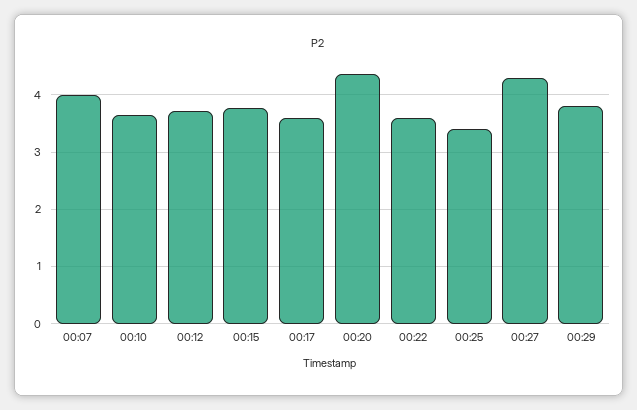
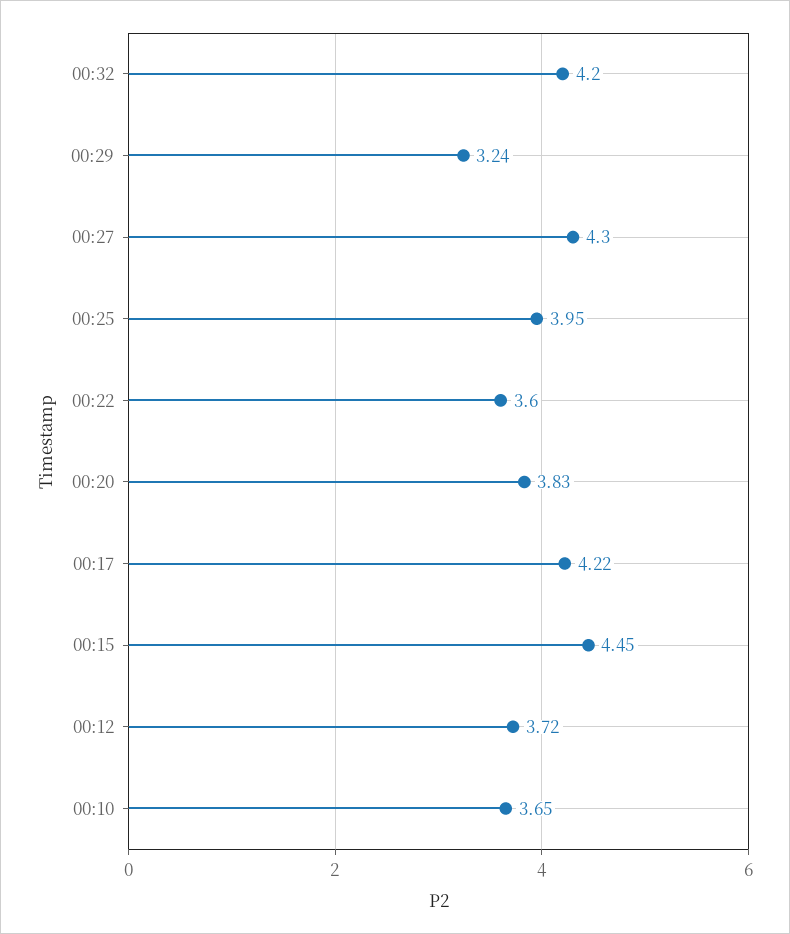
00:07: 4 -> none
00:15: 3.8 -> 4.45
00:17: 3.6 -> 4.22
00:20: 4.4 -> 3.83
00:25: 3.4 -> 3.95
00:29: 3.8 -> 3.24
00:32: none -> 4.2

